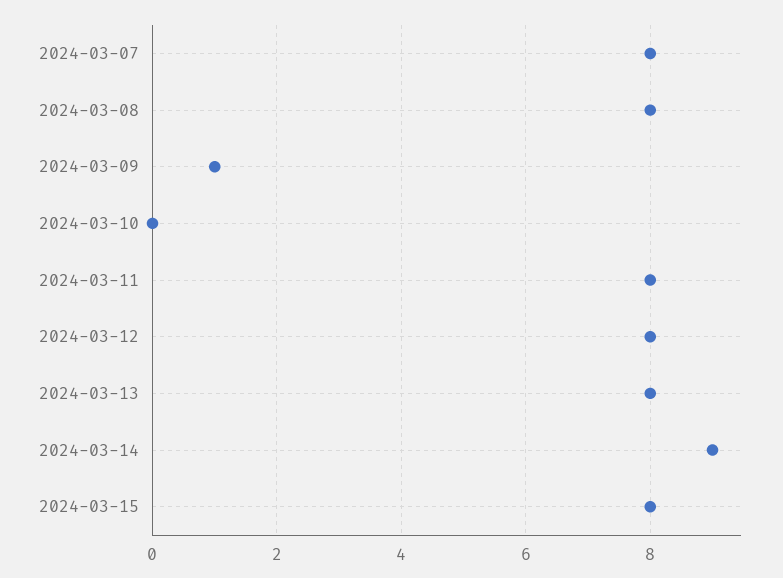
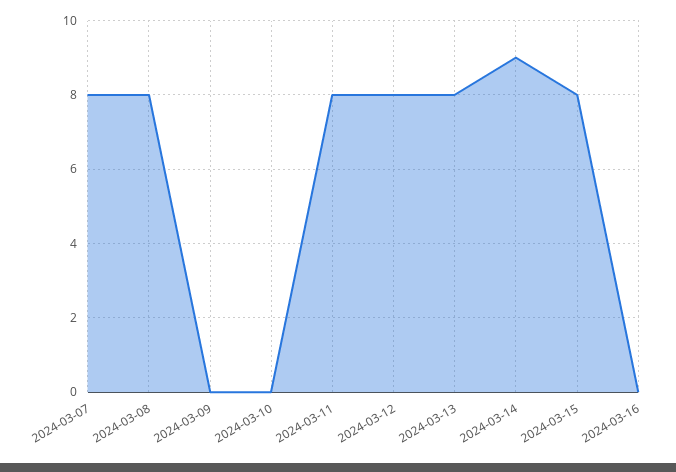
2024-03-09: 1 -> 0
2024-03-16: none -> 0

